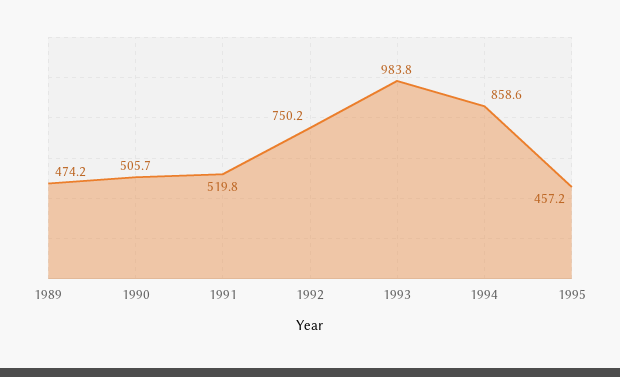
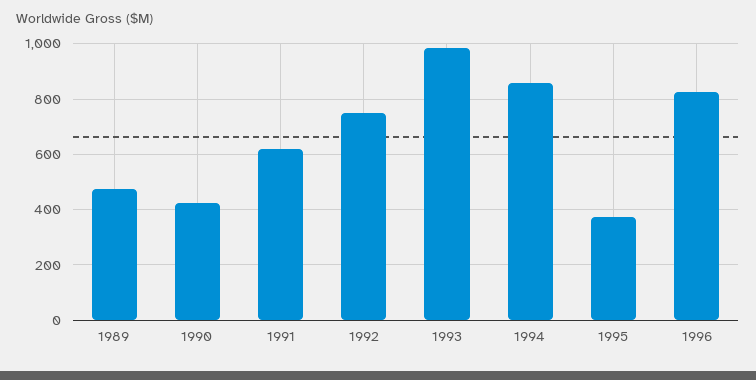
1990: 505.7 -> 425
1991: 519.8 -> 625
1995: 457.2 -> 375
1996: none -> 825

